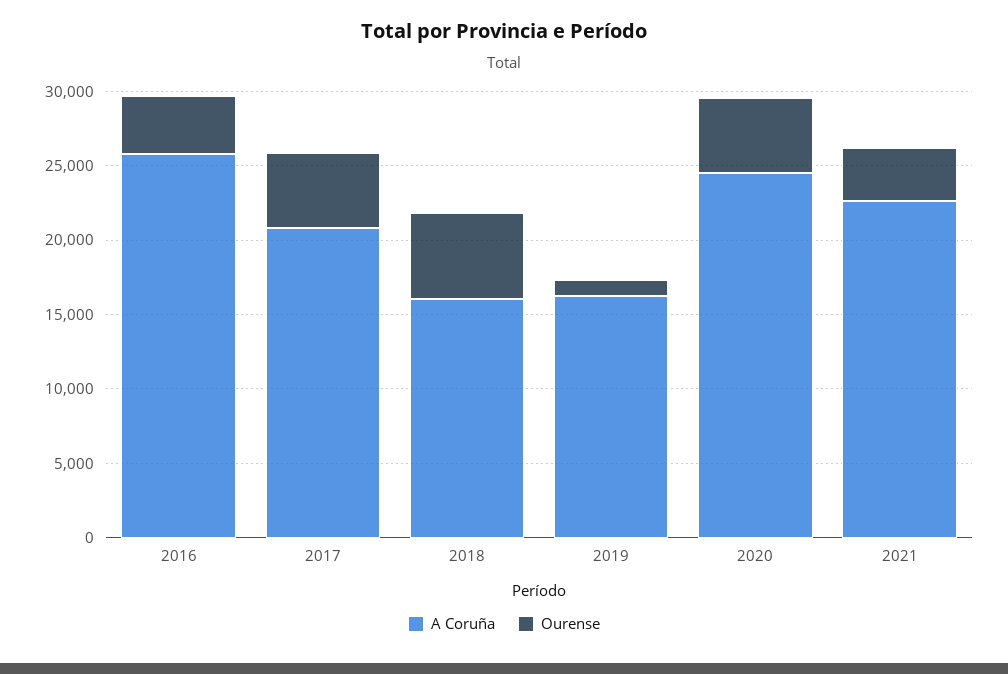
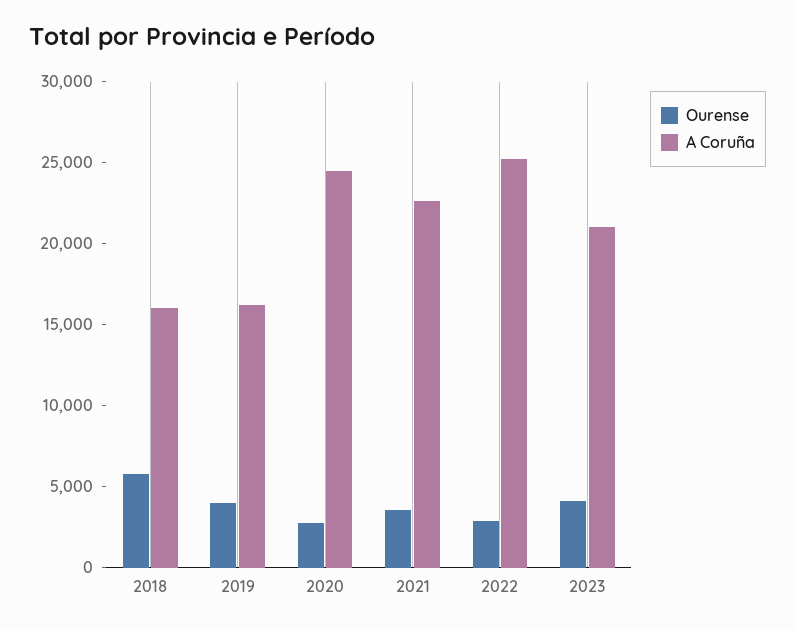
A Coruña, 2016: 26000 -> none
Ourense, 2016: 4000 -> none
A Coruña, 2017: 21000 -> none
Ourense, 2017: 5000 -> none
Ourense, 2019: 1000 -> 4000
Ourense, 2020: 5000 -> 3000
Ourense, 2022: none -> 3000
A Coruña, 2022: none -> 25000
Ourense, 2023: none -> 4000
A Coruña, 2023: none -> 21000

